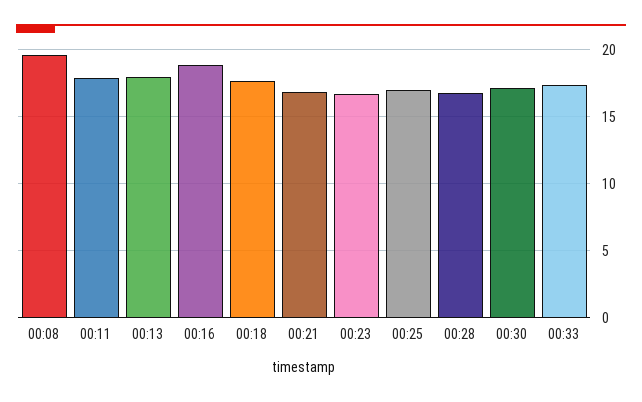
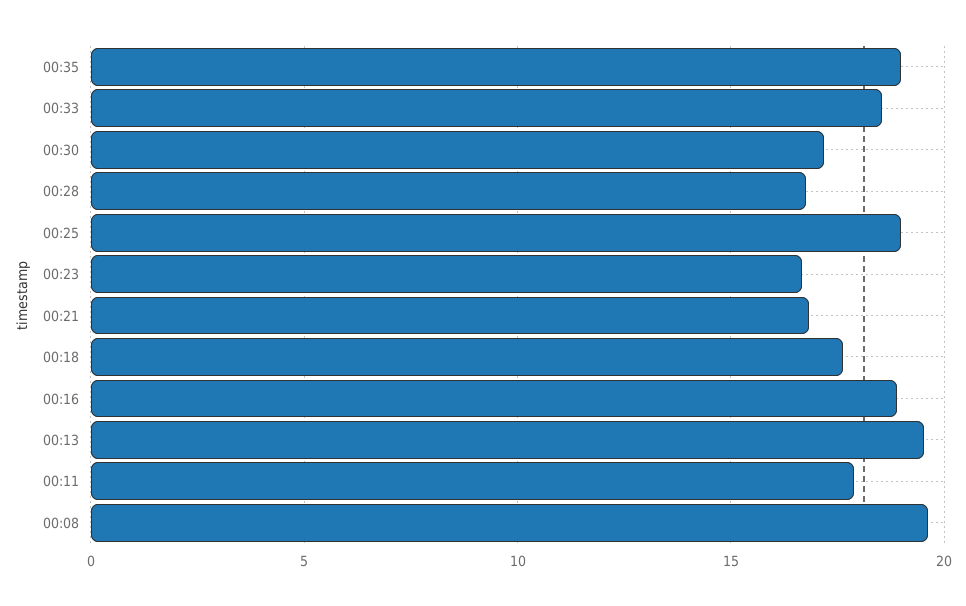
00:13: 18 -> 19.5
00:25: 17 -> 19
00:33: 17.5 -> 18.5
00:35: none -> 19

